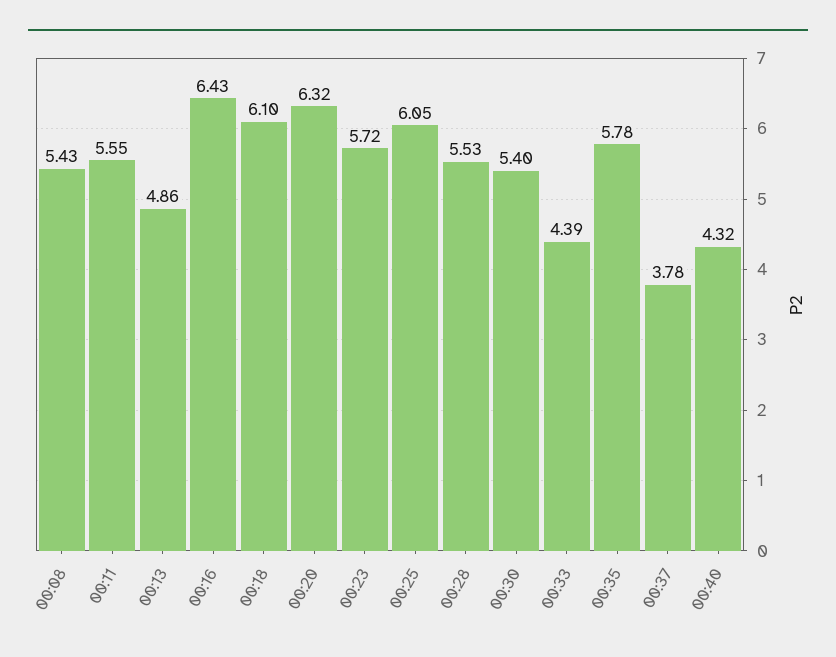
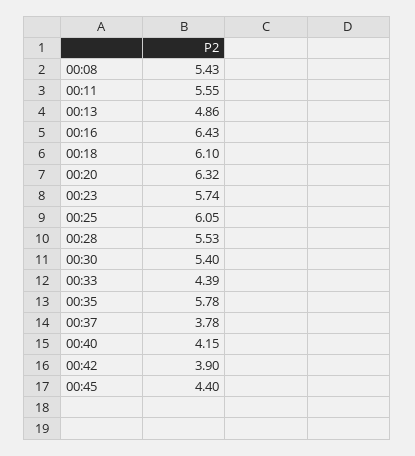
00:23: 5.72 -> 5.74
00:40: 4.32 -> 4.15
00:42: none -> 3.9
00:45: none -> 4.4

